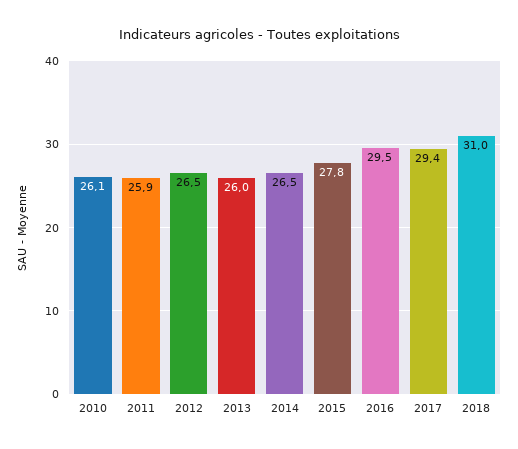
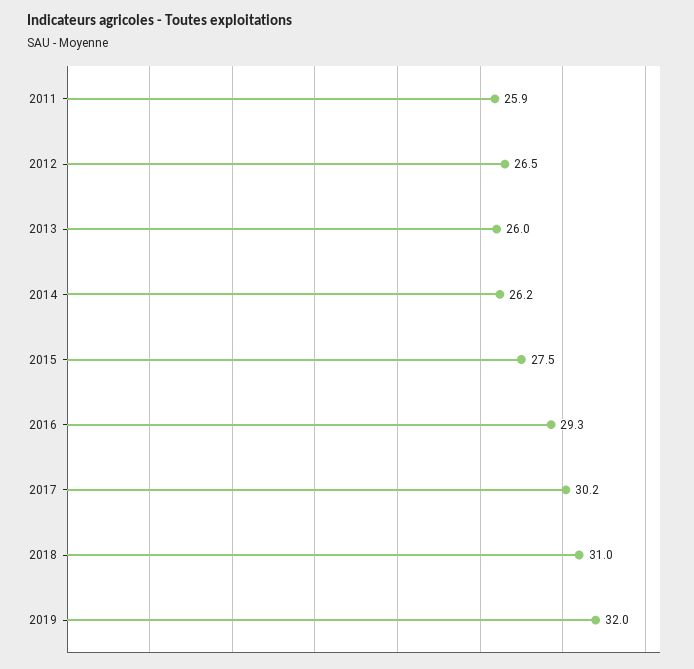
2010: 26.1 -> none
2014: 26.5 -> 26.2
2015: 27.8 -> 27.5
2016: 29.5 -> 29.3
2017: 29.4 -> 30.2
2019: none -> 32

